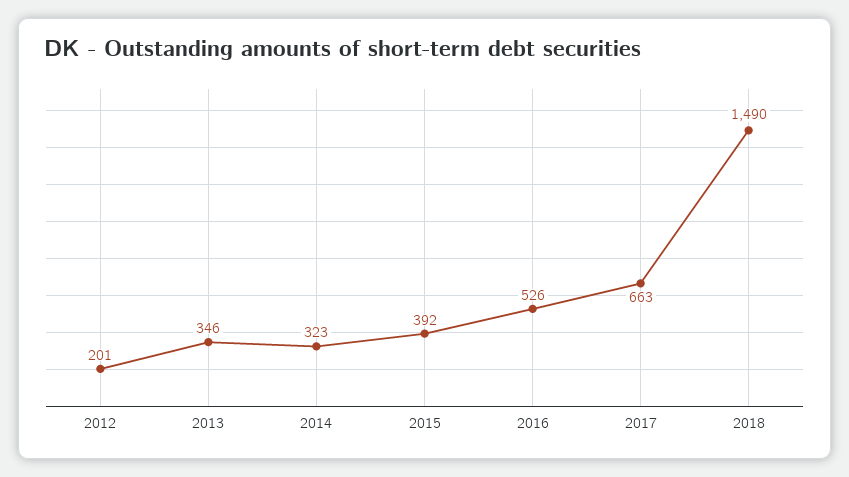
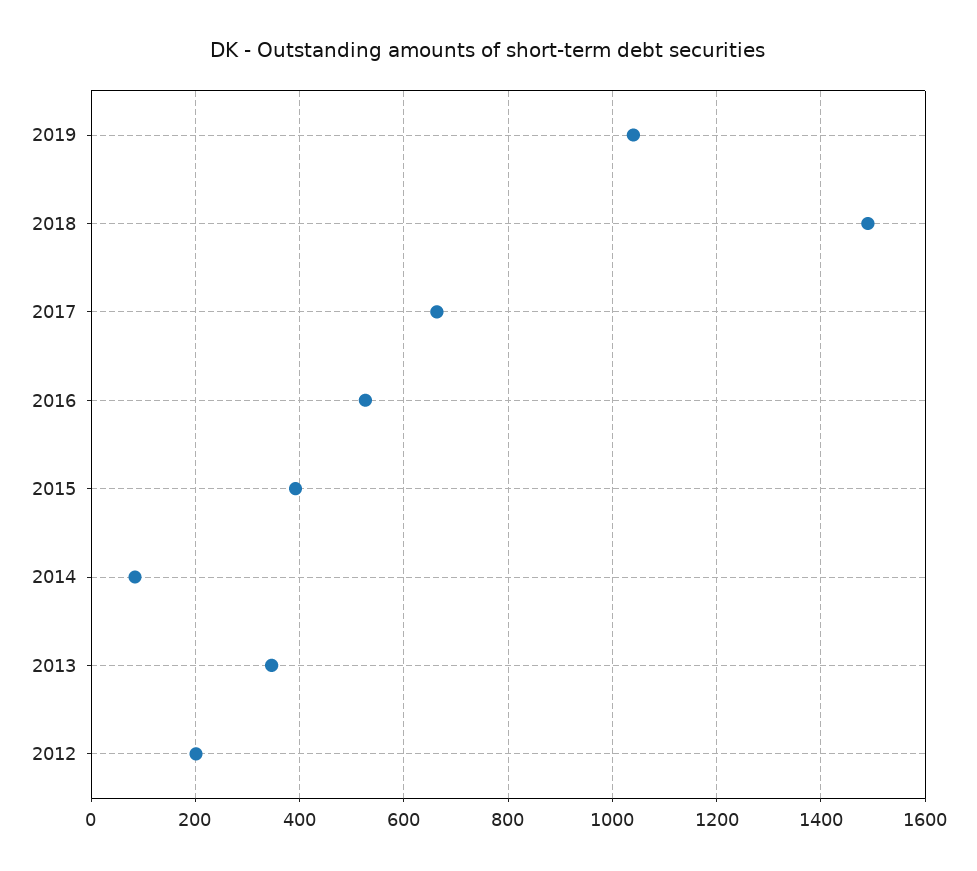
2014: 323 -> 80
2019: none -> 1040

